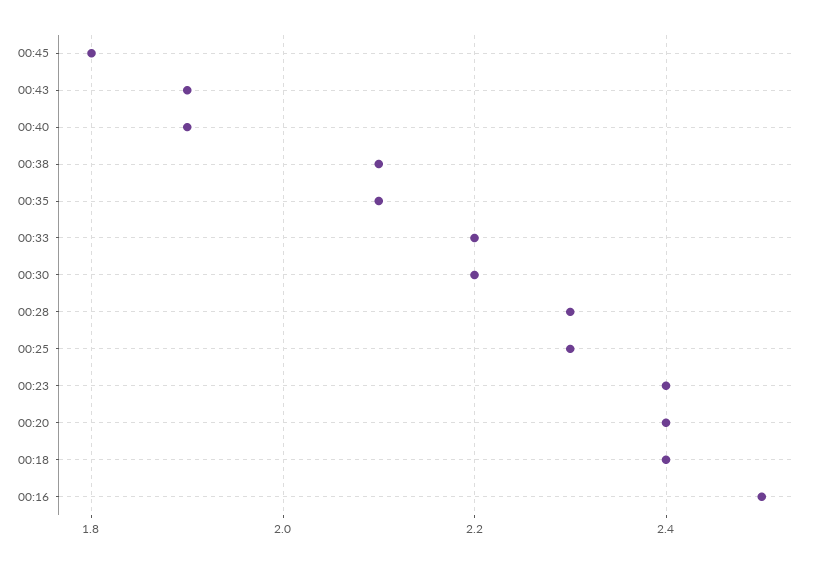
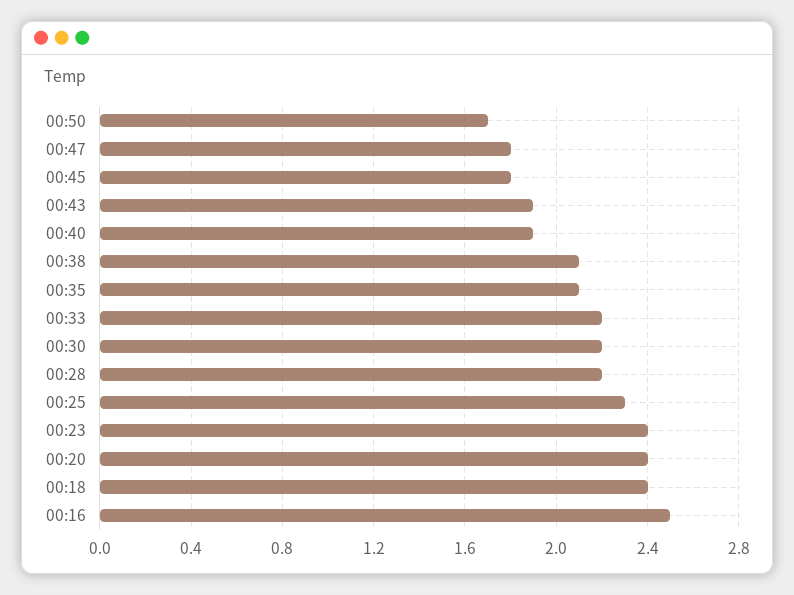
00:28: 2.3 -> 2.2
00:50: none -> 1.7
00:47: none -> 1.8

